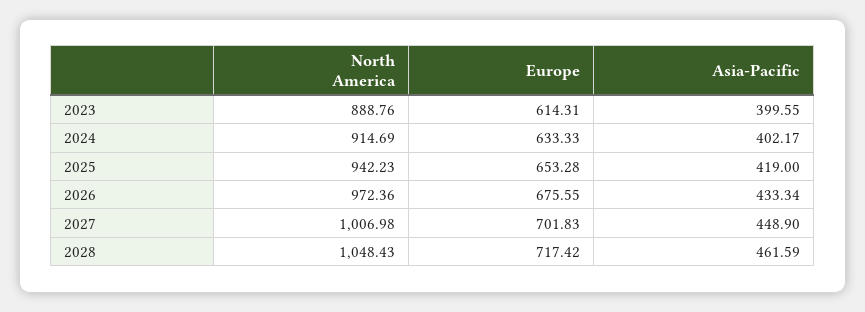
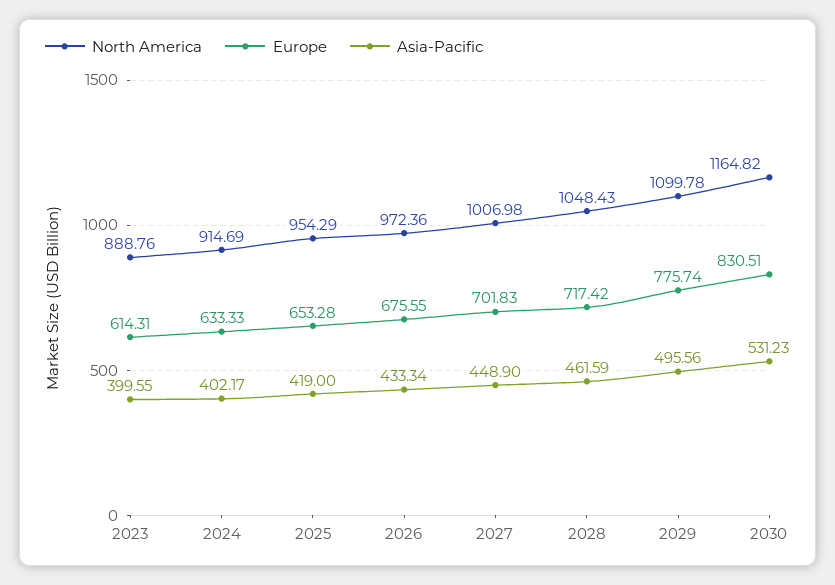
North America, 2025: 942.23 -> 954.29
North America, 2029: none -> 1099.78
Europe, 2029: none -> 775.74
Asia-Pacific, 2029: none -> 495.56
North America, 2030: none -> 1164.82
Europe, 2030: none -> 830.51
Asia-Pacific, 2030: none -> 531.23

